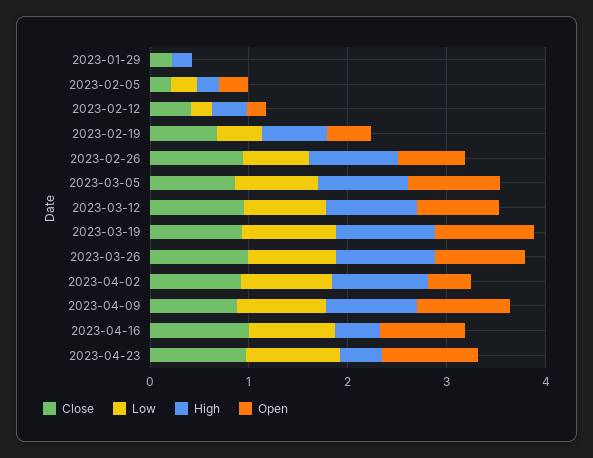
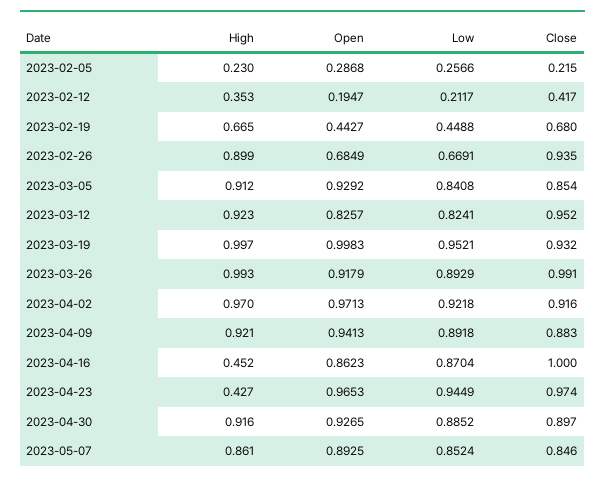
Close, 2023-01-29: 0.2 -> none
Low, 2023-01-29: 0 -> none
High, 2023-01-29: 0.2 -> none
Open, 2023-01-29: 0 -> none
Open, 2023-04-02: 0.4 -> 0.9713
High, 2023-04-30: none -> 0.916
Open, 2023-04-30: none -> 0.9265
Low, 2023-04-30: none -> 0.8852
Close, 2023-04-30: none -> 0.897
High, 2023-05-07: none -> 0.861
Open, 2023-05-07: none -> 0.8925
Low, 2023-05-07: none -> 0.8524
Close, 2023-05-07: none -> 0.846

